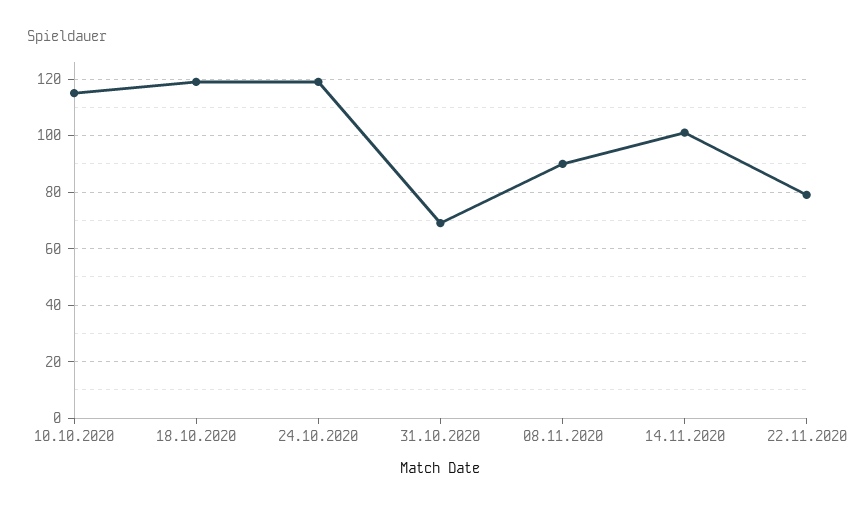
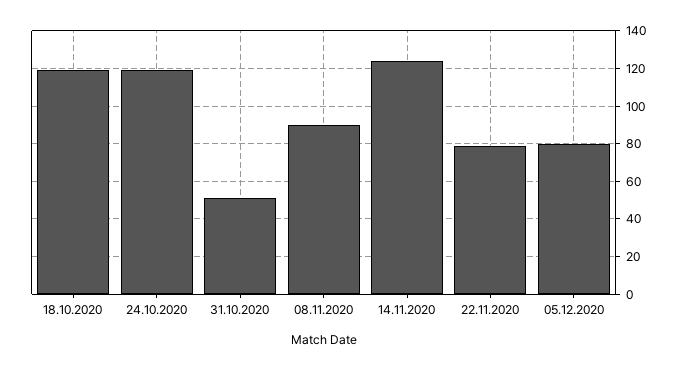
10.10.2020: 115 -> none
31.10.2020: 70 -> 50
14.11.2020: 100 -> 125
05.12.2020: none -> 80

